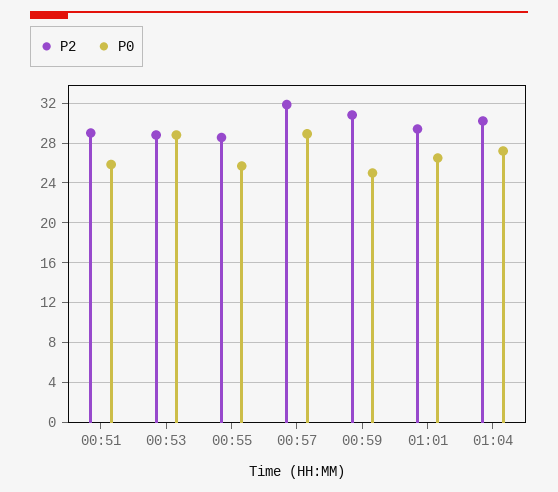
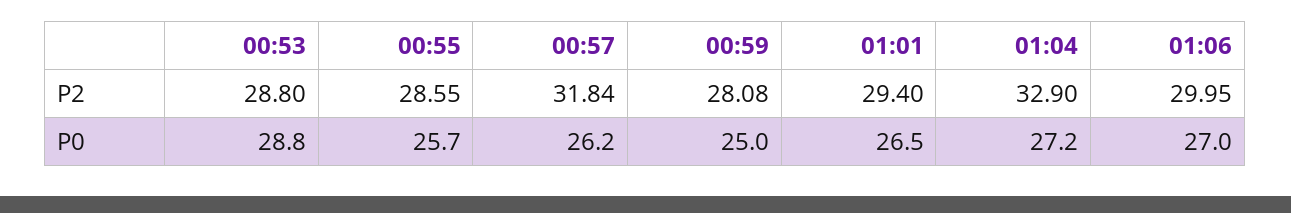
P2, 00:51: 29 -> none
P0, 00:51: 26 -> none
P0, 00:57: 29 -> 26.2
P2, 00:59: 31 -> 28.08
P2, 01:04: 30 -> 32.9
P2, 01:06: none -> 29.95
P0, 01:06: none -> 27

